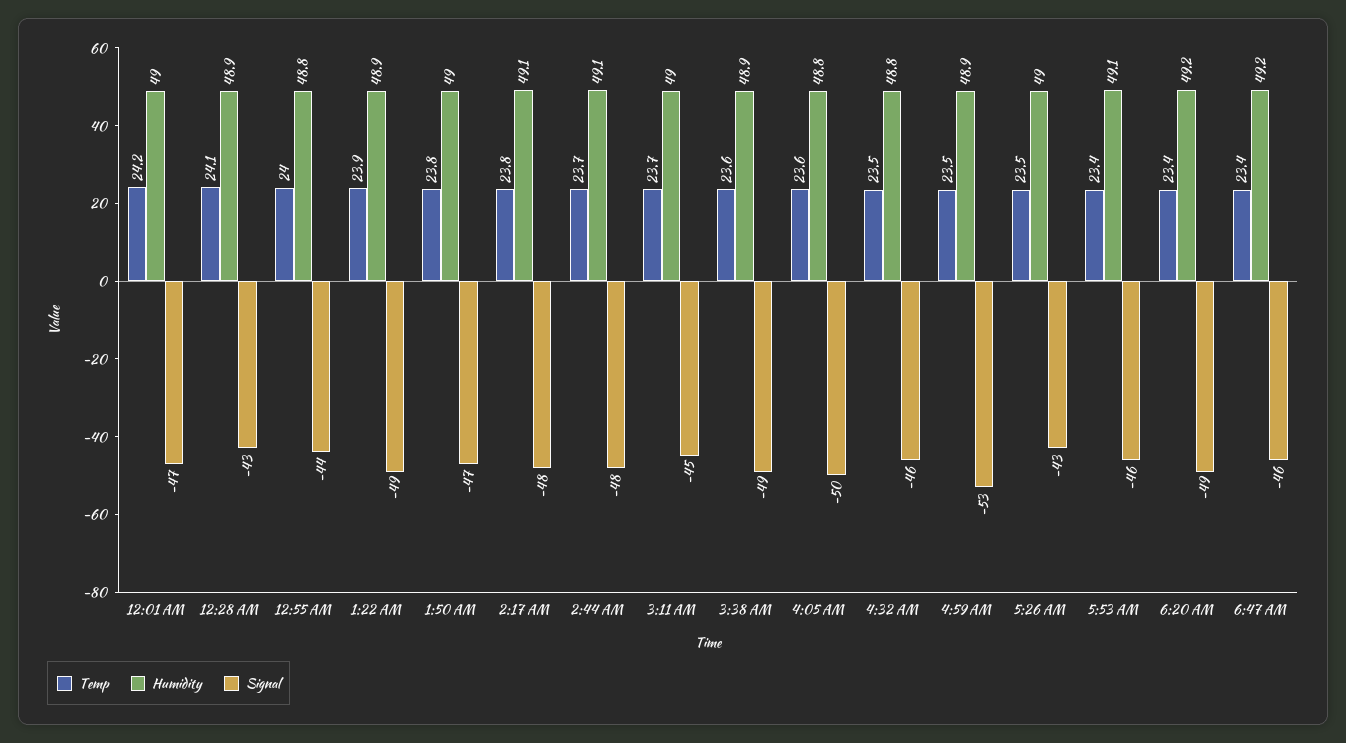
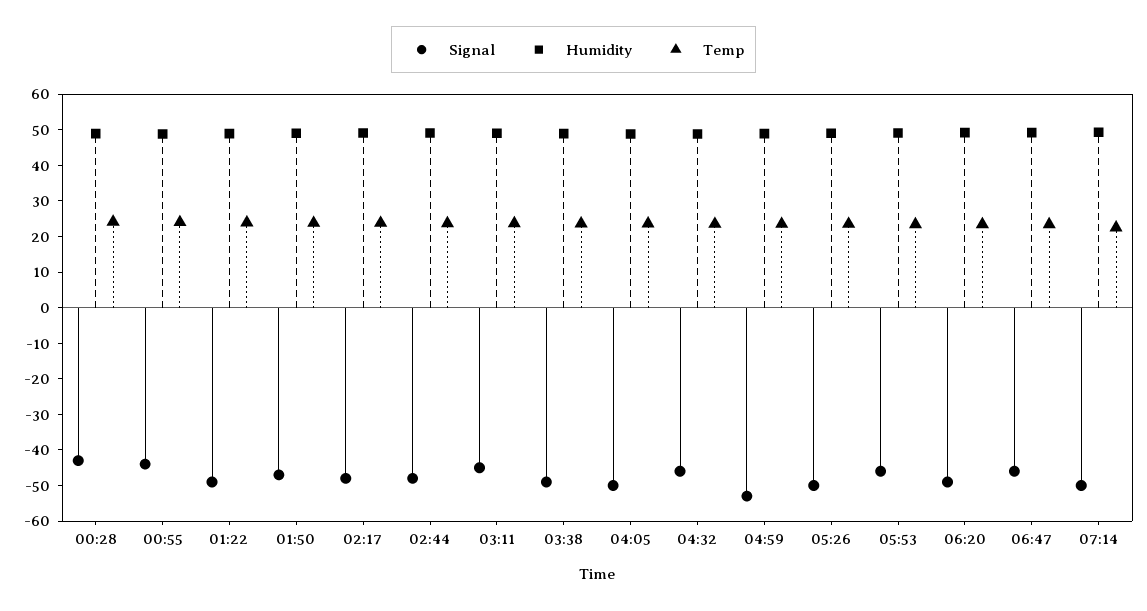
Temp, 12:01 AM: 24.2 -> none
Humidity, 12:01 AM: 49 -> none
Signal, 12:01 AM: -47 -> none
Signal, 5:26 AM: -43 -> -50
Signal, 07:14: none -> -50
Humidity, 07:14: none -> 50
Temp, 07:14: none -> 22.5

